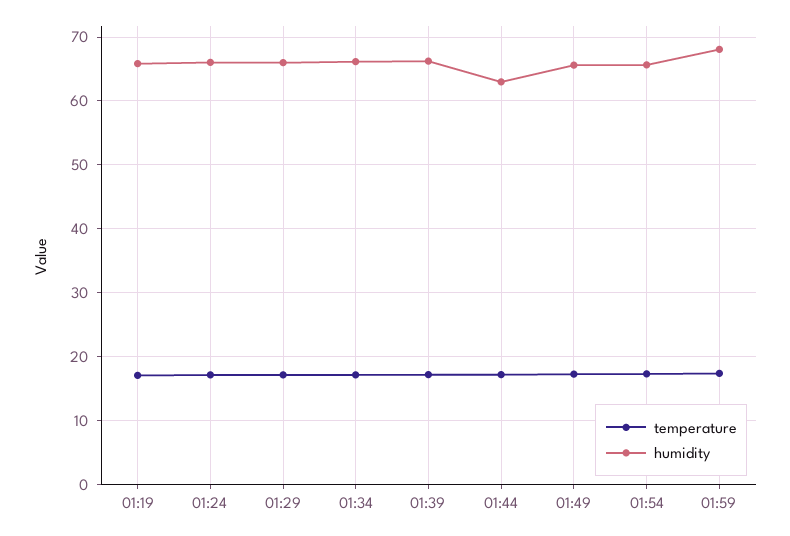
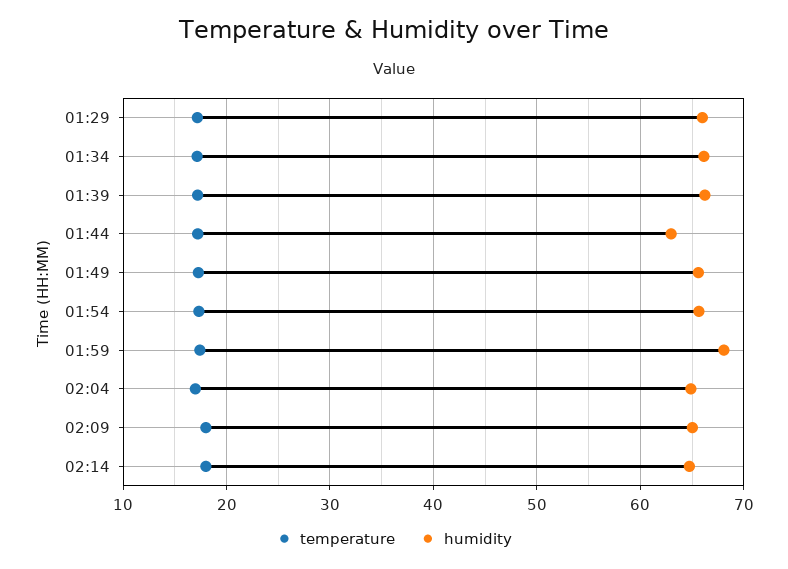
temperature, 01:19: 17 -> none
humidity, 01:19: 66 -> none
temperature, 01:24: 17 -> none
humidity, 01:24: 66 -> none
temperature, 02:04: none -> 17
humidity, 02:04: none -> 65
temperature, 02:09: none -> 18
humidity, 02:09: none -> 65
temperature, 02:14: none -> 18
humidity, 02:14: none -> 65

